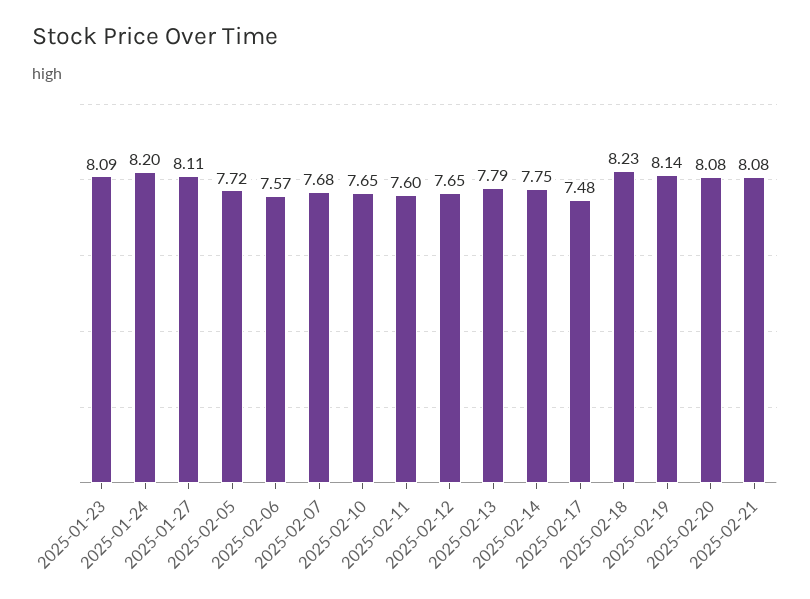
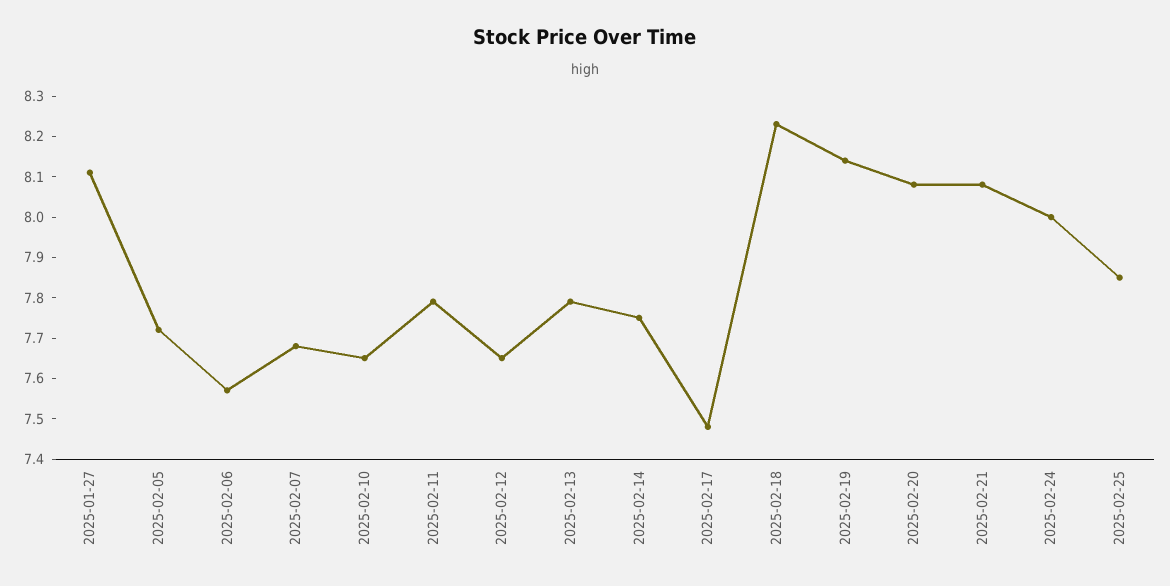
2025-01-23: 8.09 -> none
2025-01-24: 8.2 -> none
2025-02-11: 7.6 -> 7.8
2025-02-24: none -> 8
2025-02-25: none -> 7.85

